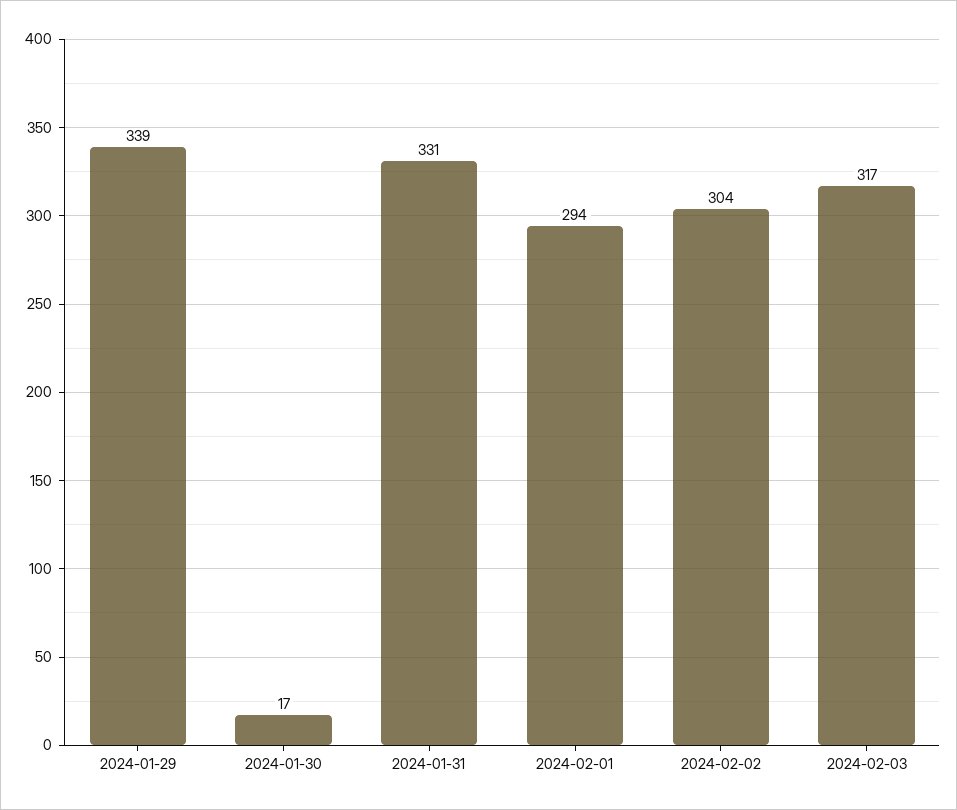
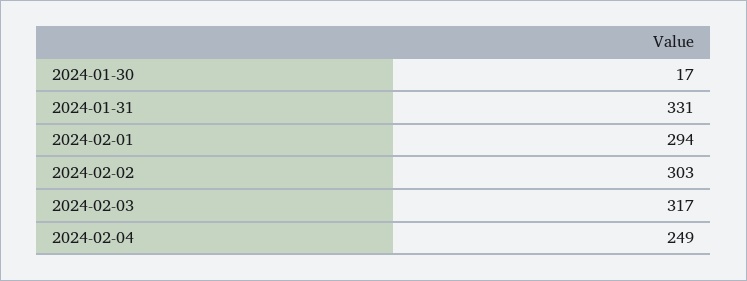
2024-01-29: 339 -> none
2024-02-02: 304 -> 303
2024-02-04: none -> 249

